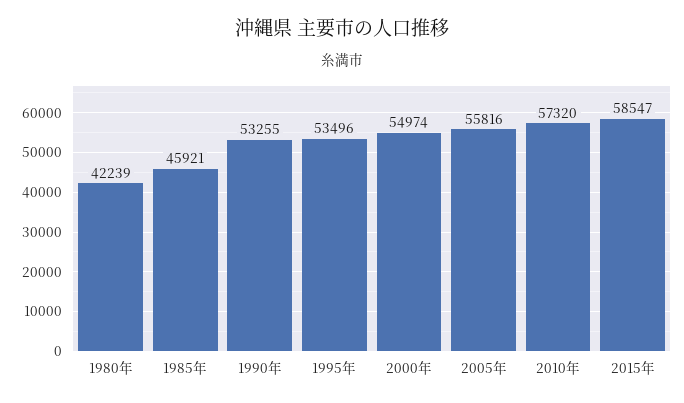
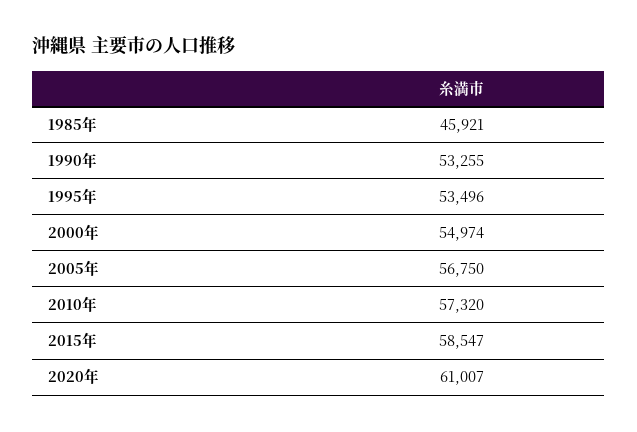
1980年: 42239 -> none
2005年: 55816 -> 56750
2020年: none -> 61007

